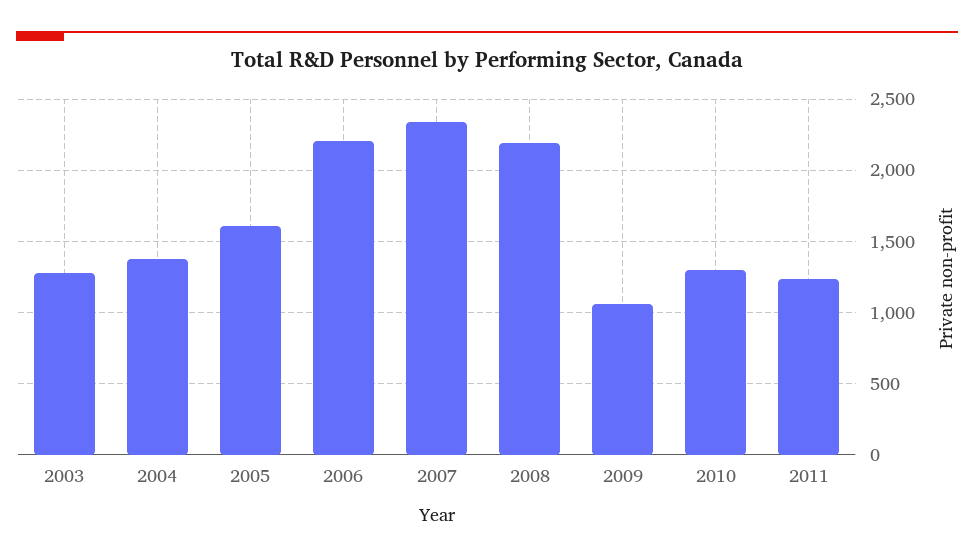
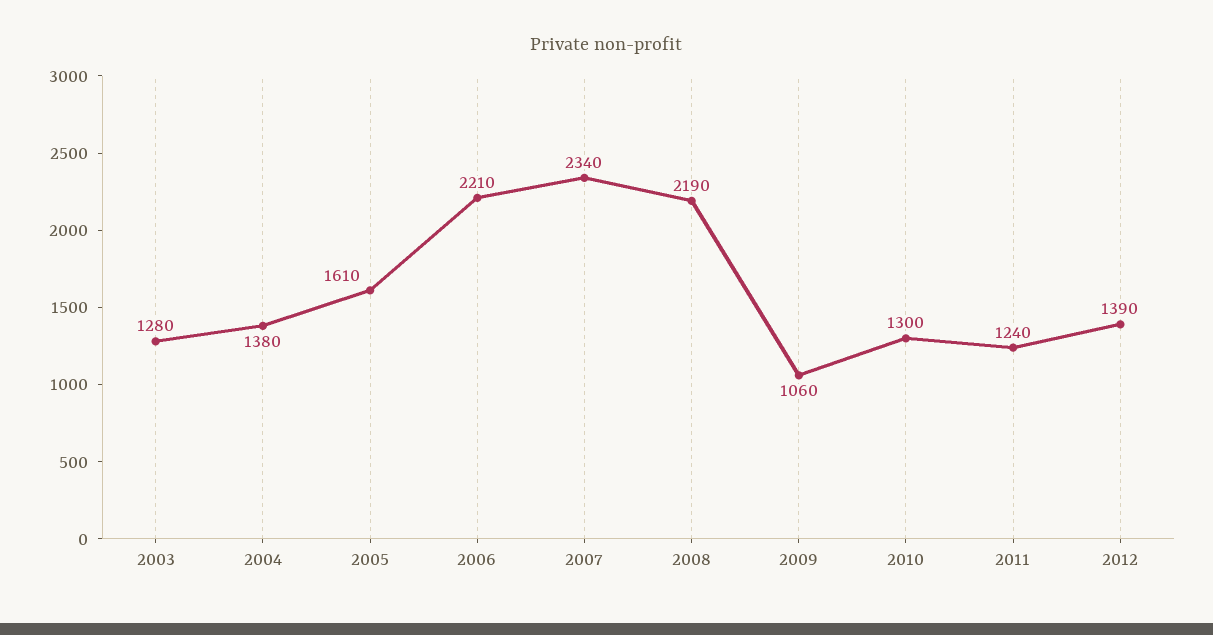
2012: none -> 1390

